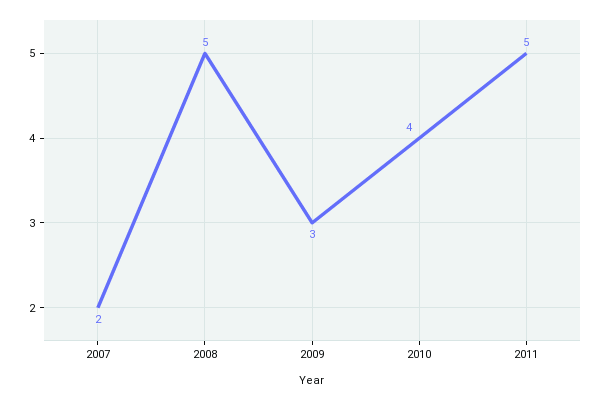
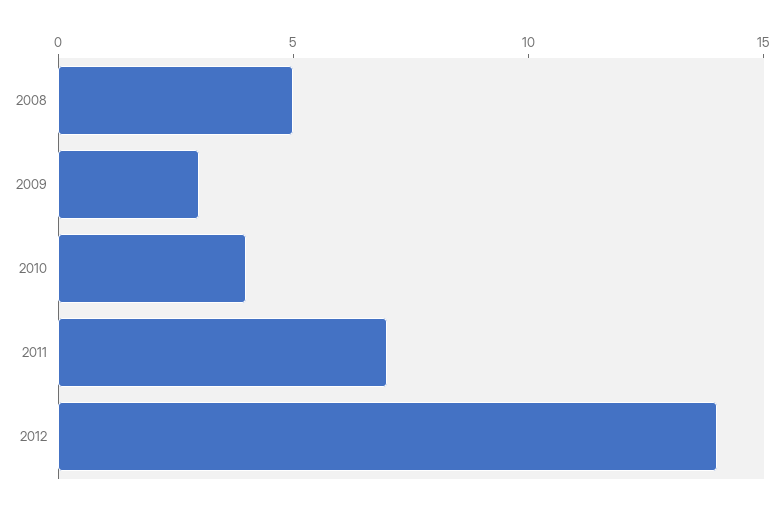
2007: 2 -> none
2011: 5 -> 7
2012: none -> 14

